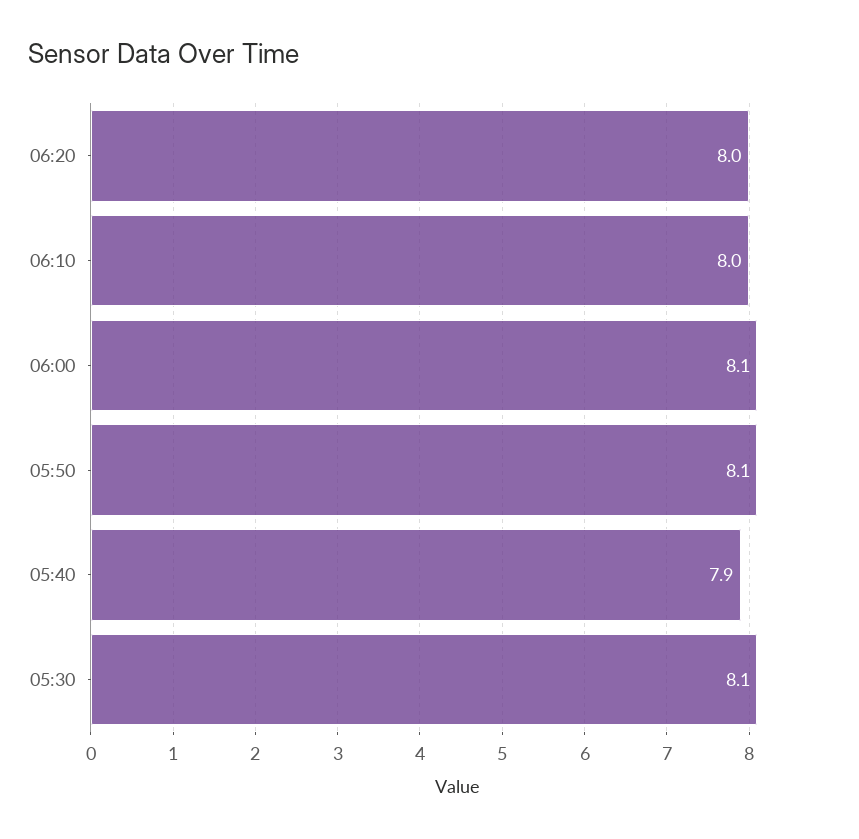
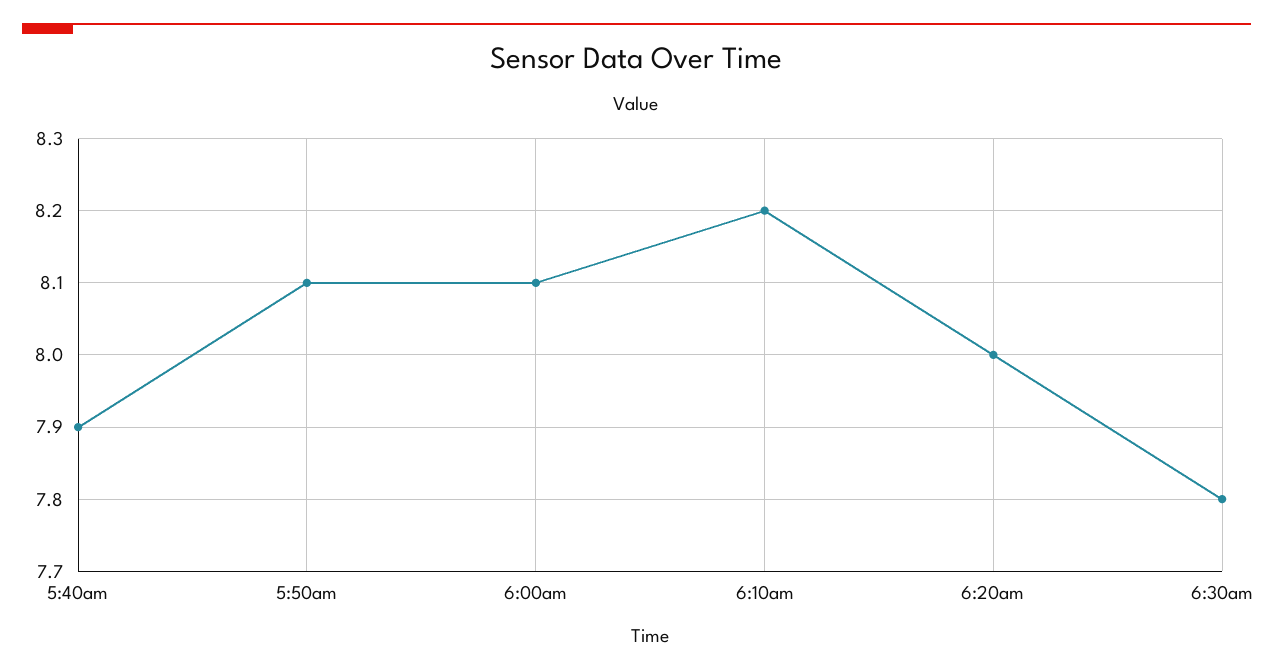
06:10: 8 -> 8.2
05:30: 8.1 -> none
6:30am: none -> 7.8

